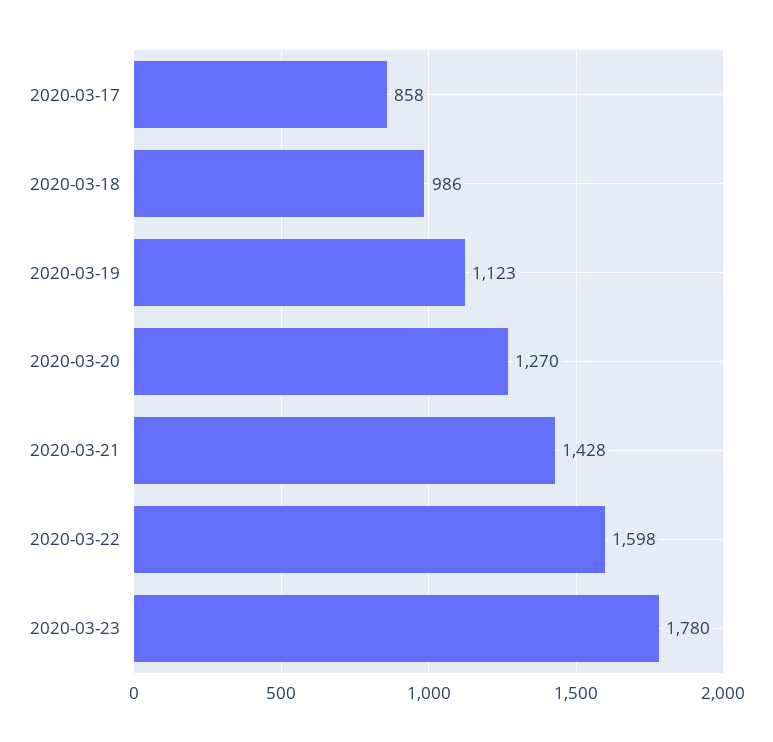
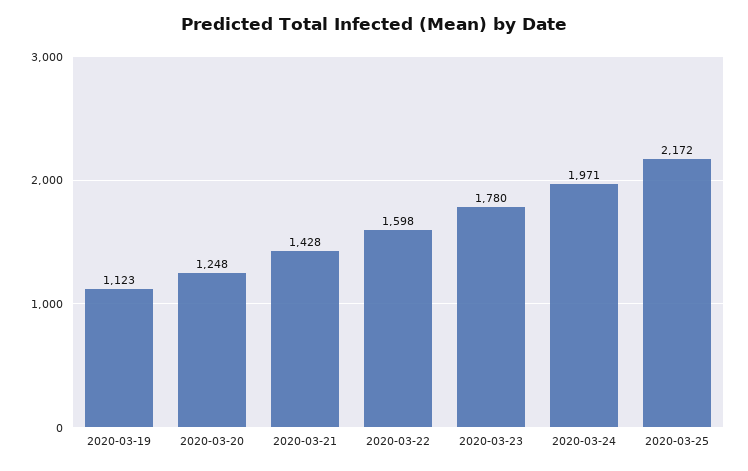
2020-03-17: 858 -> none
2020-03-18: 986 -> none
2020-03-20: 1270 -> 1248
2020-03-24: none -> 1971
2020-03-25: none -> 2172

